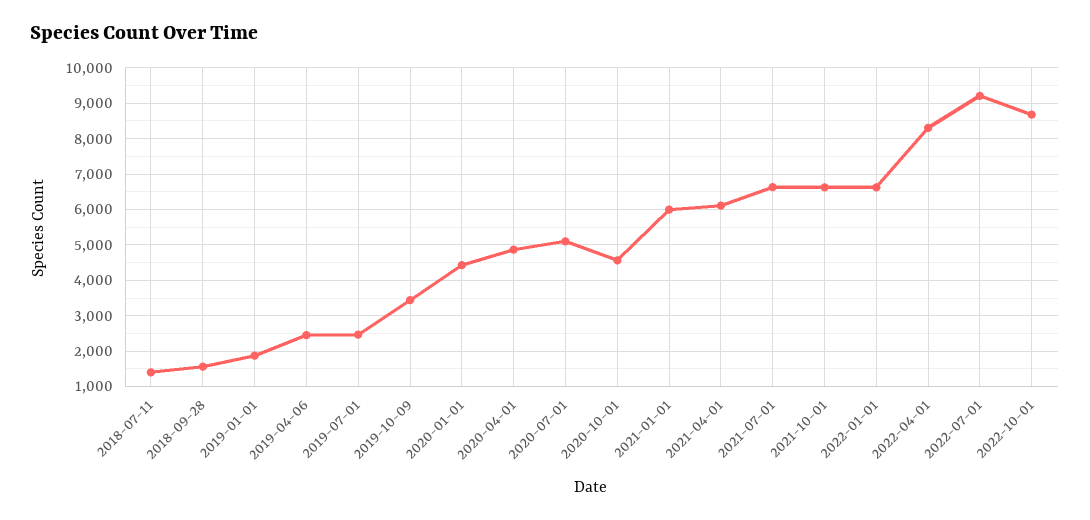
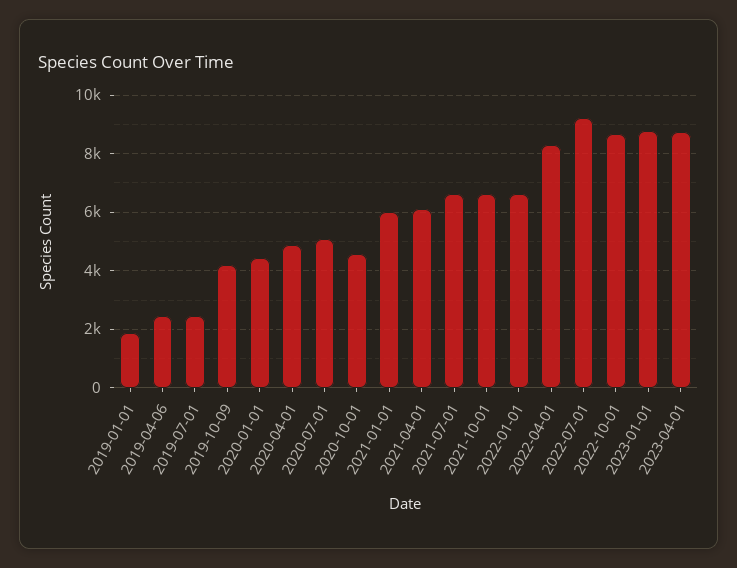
2018-07-11: 1400 -> none
2018-09-28: 1600 -> none
2019-10-09: 3400 -> 4250
2023-01-01: none -> 8750
2023-04-01: none -> 8750

